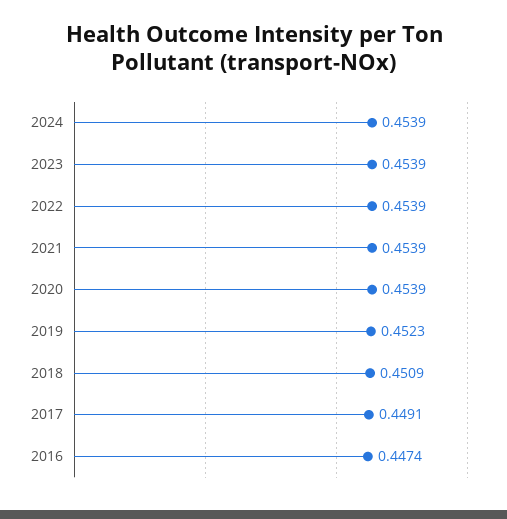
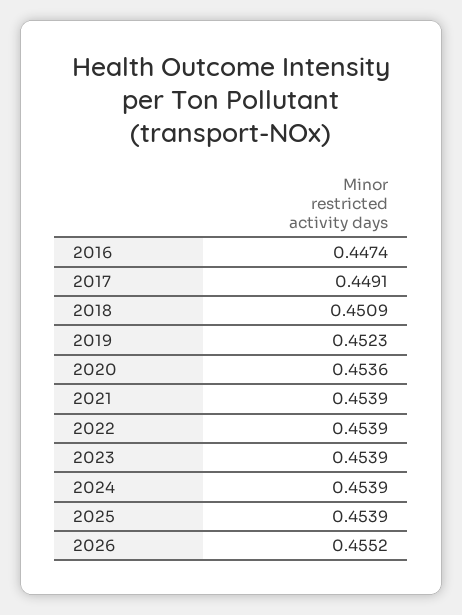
2020: 0.4539 -> 0.4536
2025: none -> 0.4539
2026: none -> 0.4552

